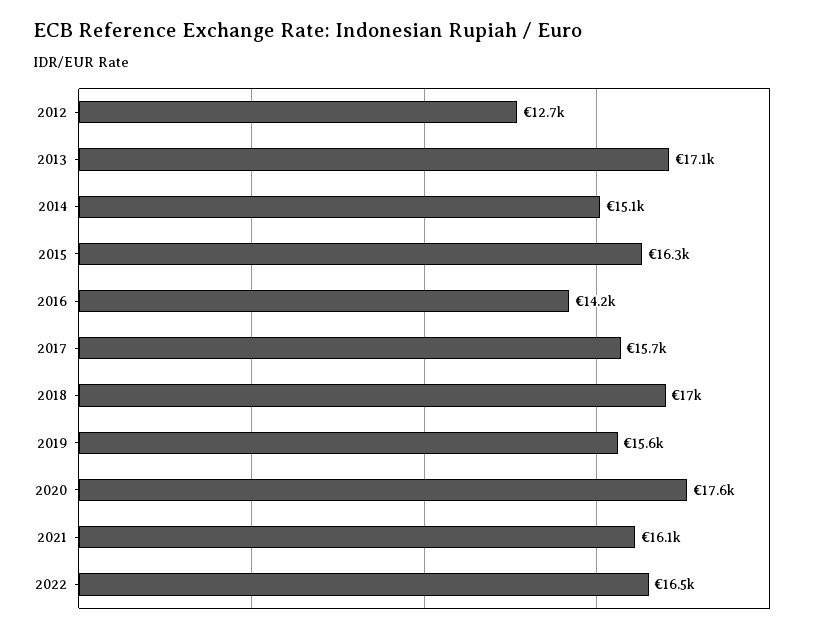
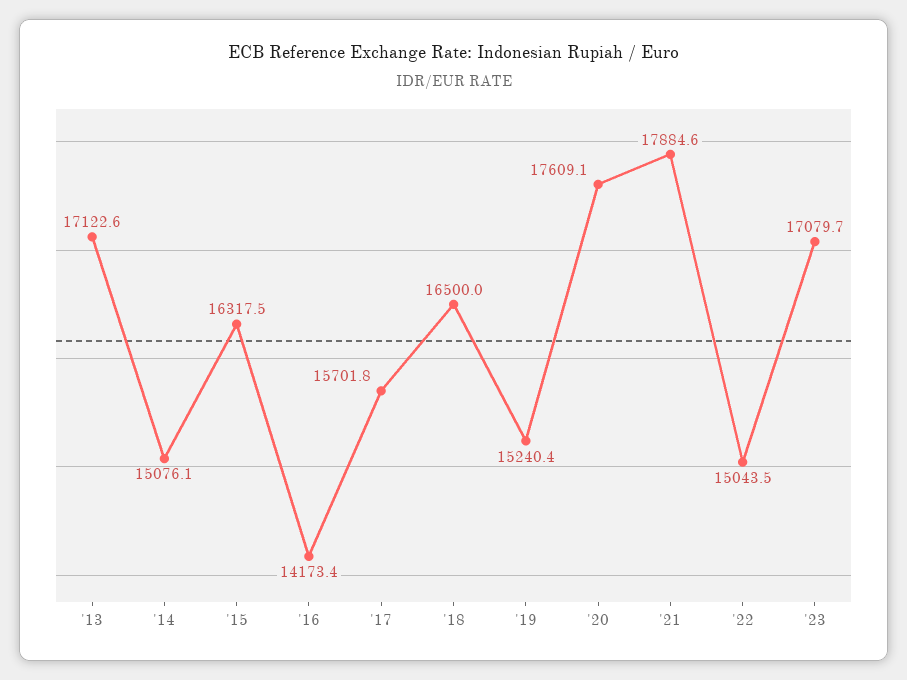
2012: 12700 -> none
2018: 17000 -> 16500
2019: 15600 -> 15240.4
2021: 16100 -> 17884.6
2022: 16500 -> 15043.5
'23: none -> 17079.7

